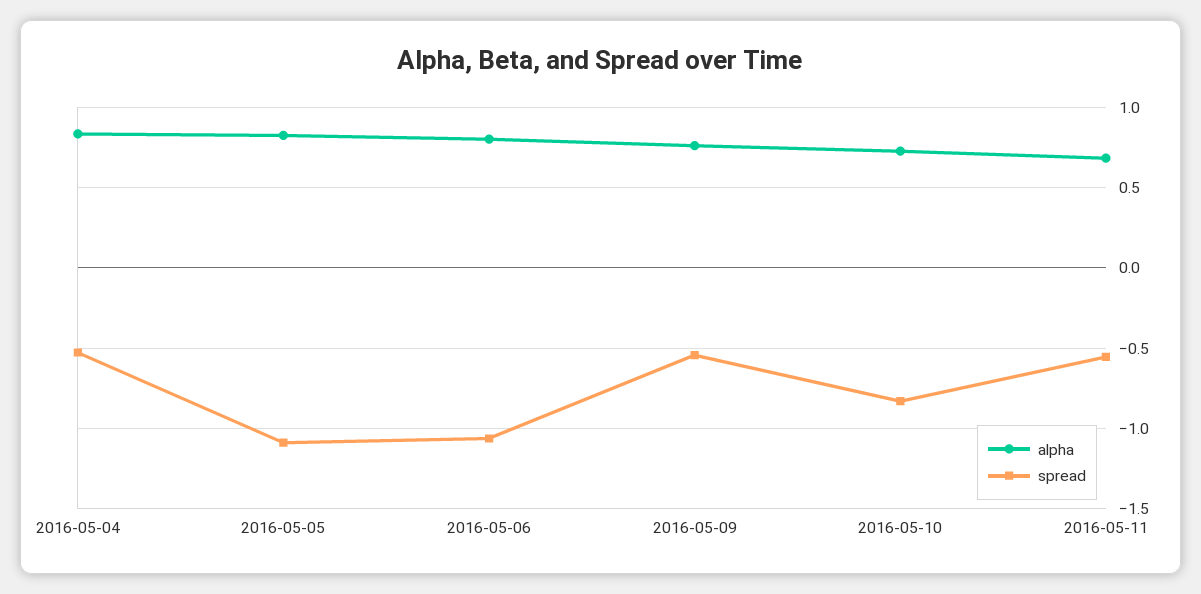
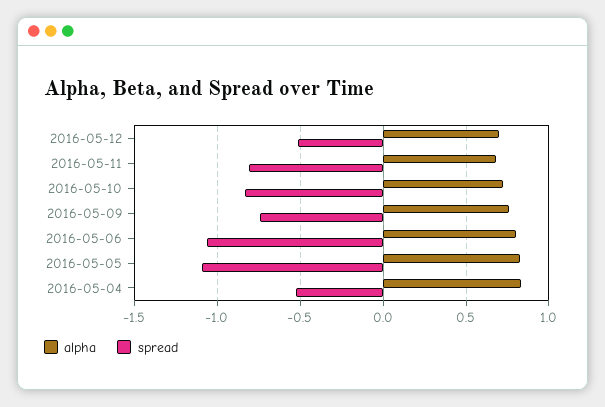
spread, 2016-05-09: -0.55 -> -0.75
spread, 2016-05-11: -0.55 -> -0.8
alpha, 2016-05-12: none -> 0.7
spread, 2016-05-12: none -> -0.5

